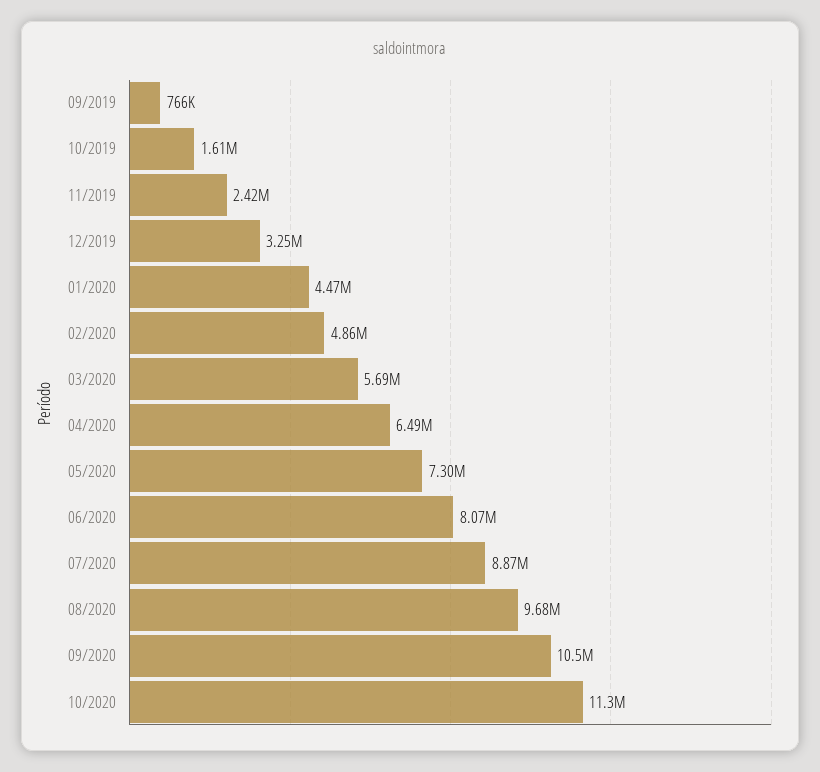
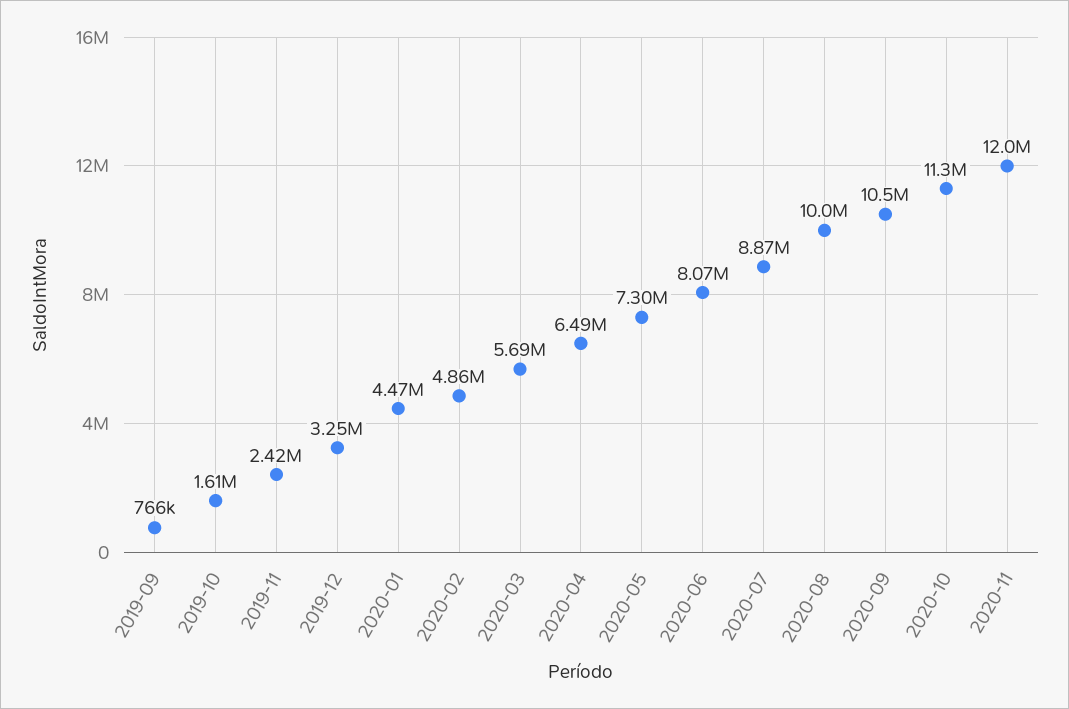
08/2020: 9680000 -> 10000000
2020-11: none -> 12000000

